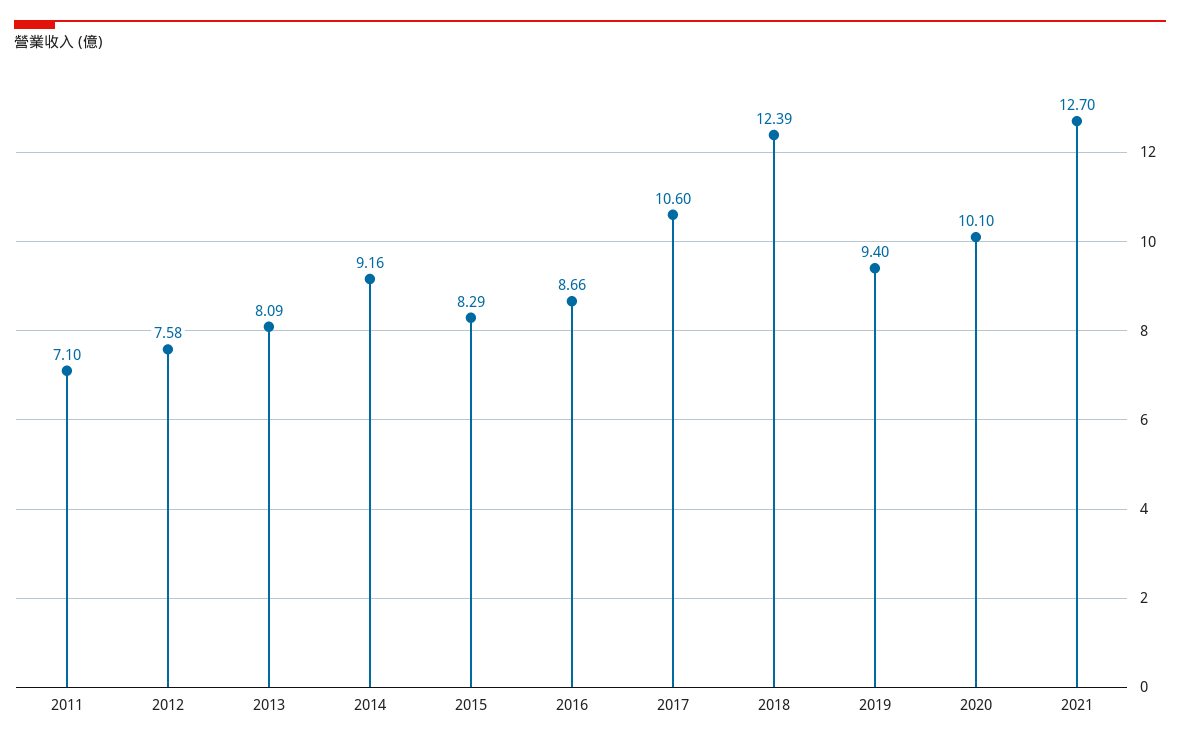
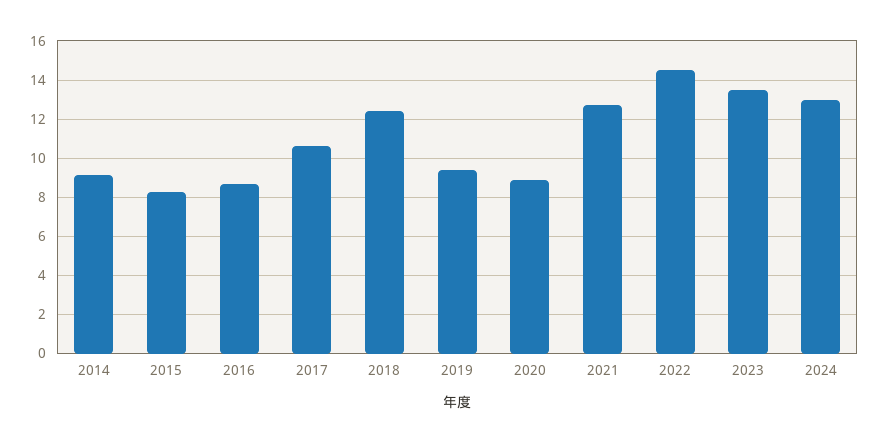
2011: 7.1 -> none
2012: 7.58 -> none
2013: 8.09 -> none
2020: 10.1 -> 9
2022: none -> 14.5
2023: none -> 13.5
2024: none -> 13

